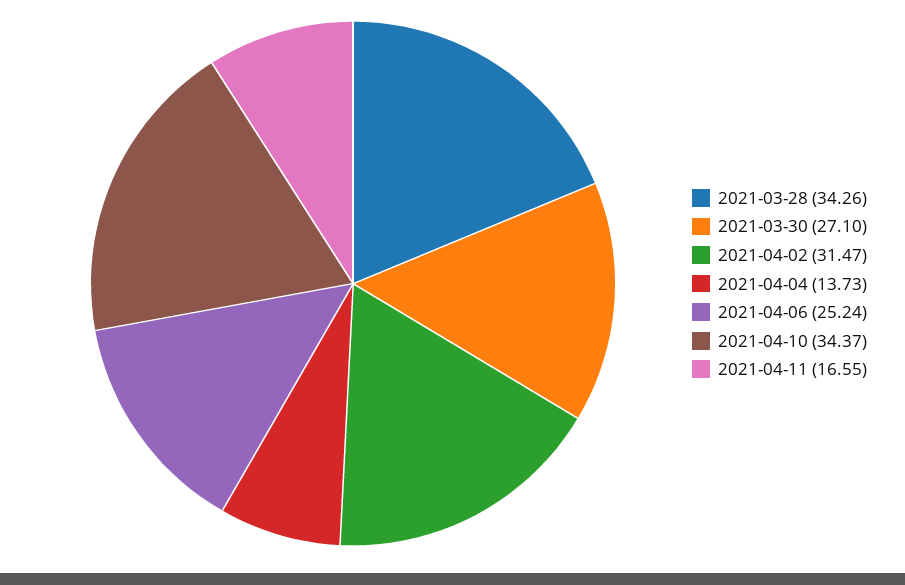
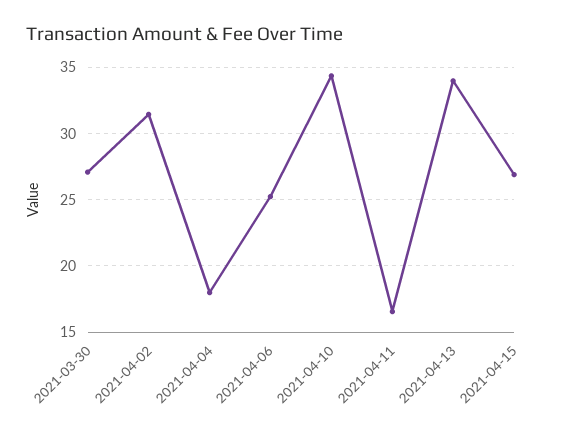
2021-03-28: 34.26 -> none
2021-04-04: 13.73 -> 18
2021-04-13: none -> 34
2021-04-15: none -> 27

